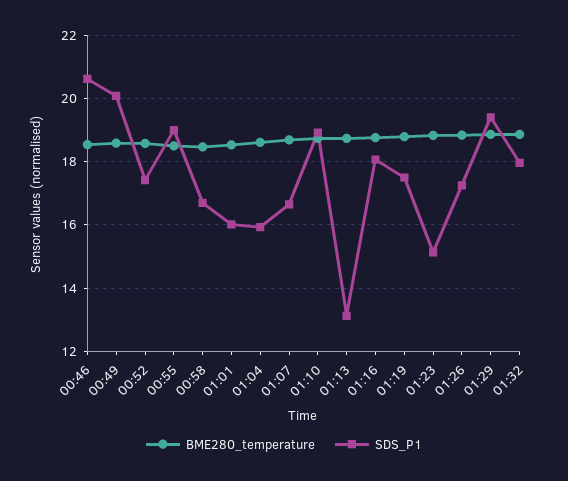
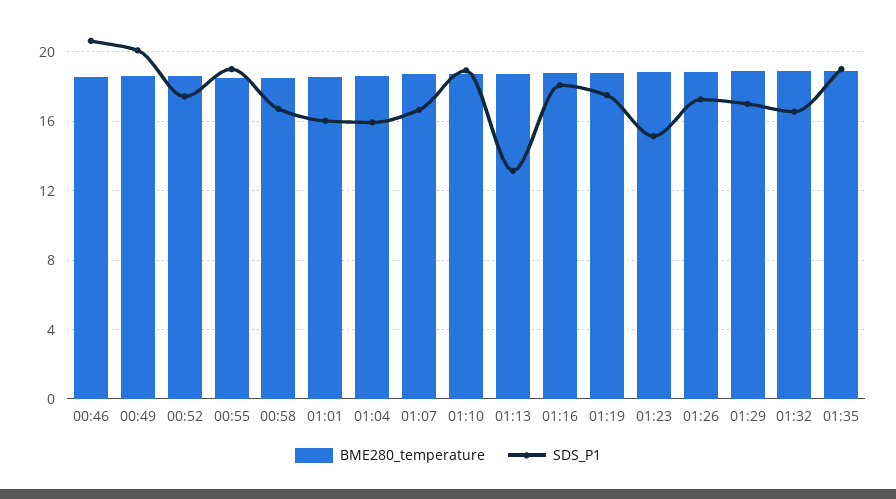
SDS_P1, 01:29: 19.4 -> 17
SDS_P1, 01:32: 18 -> 16.5
BME280_temperature, 01:35: none -> 19
SDS_P1, 01:35: none -> 19

